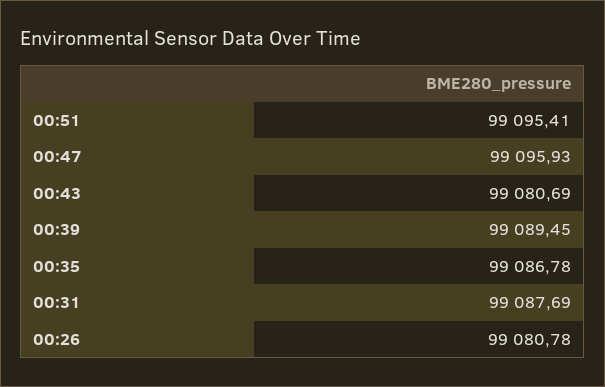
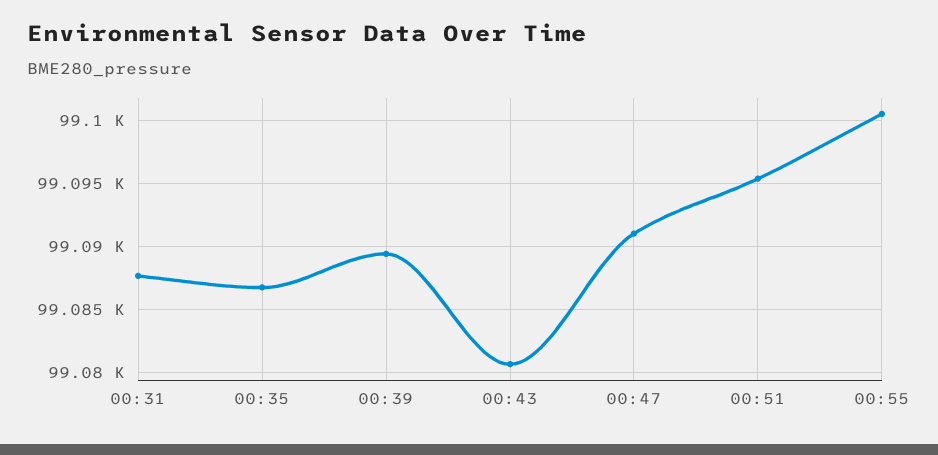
00:47: 99095.93 -> 99091
00:26: 99080.78 -> none
00:55: none -> 99100.5

